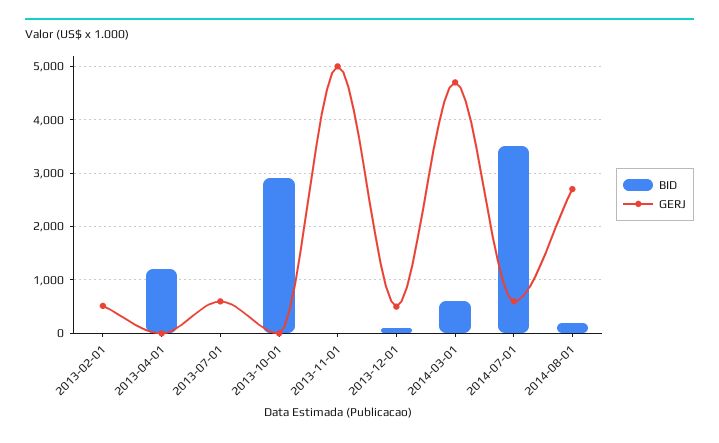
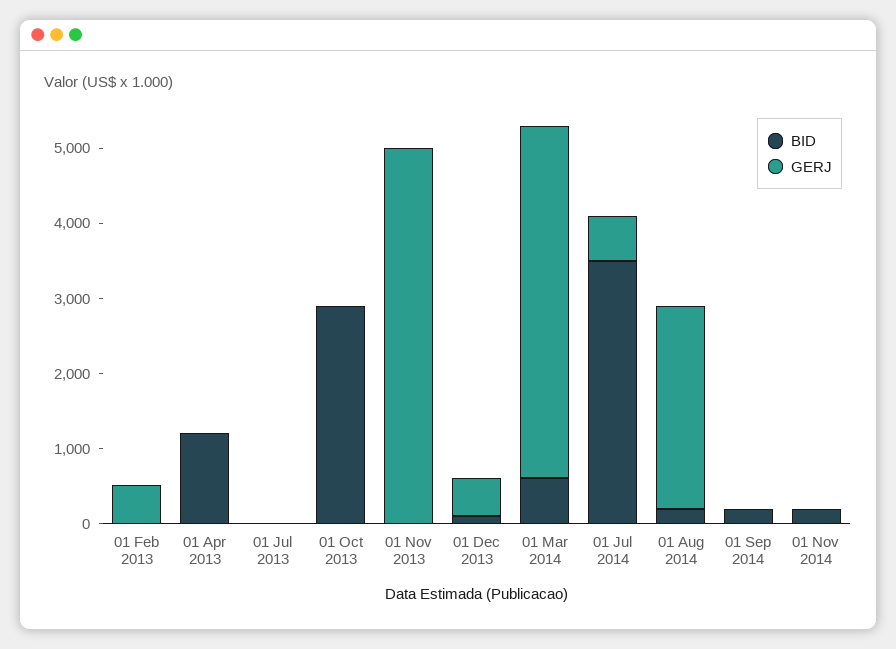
GERJ, 2013-07-01: 600 -> 0
BID, 01 Sep 2014: none -> 200
GERJ, 01 Sep 2014: none -> 0
BID, 01 Nov 2014: none -> 200
GERJ, 01 Nov 2014: none -> 0

